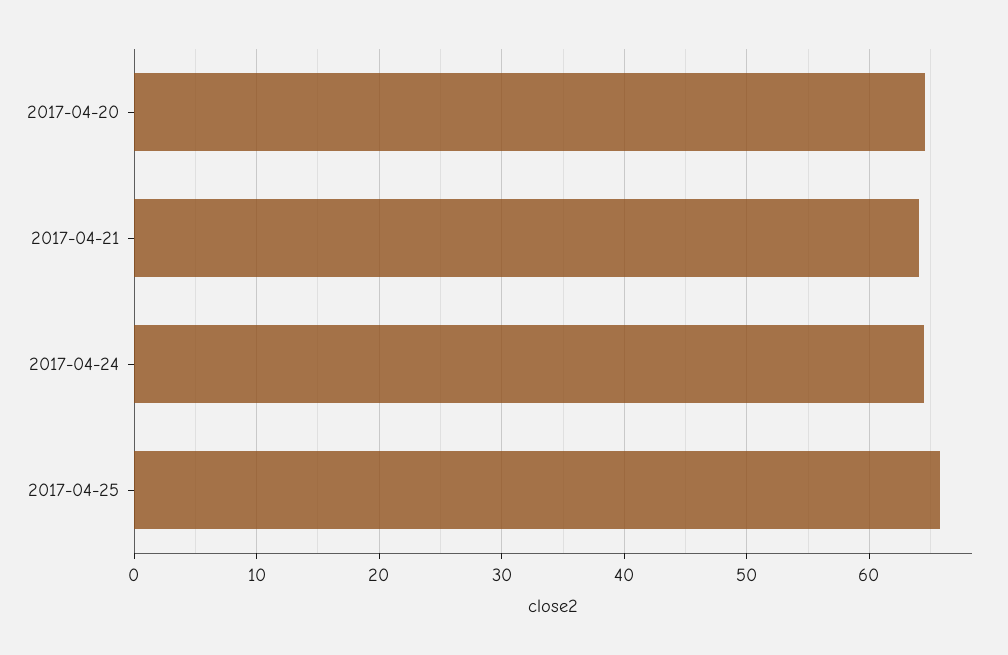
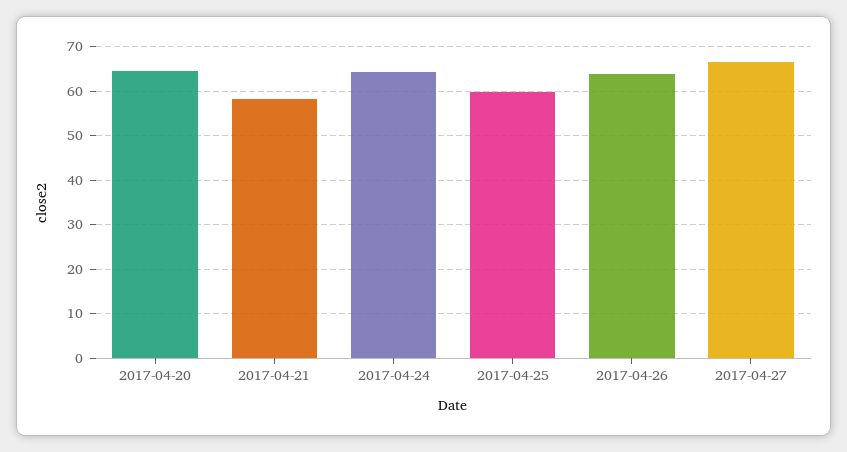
2017-04-21: 64 -> 58
2017-04-25: 66 -> 60
2017-04-26: none -> 64
2017-04-27: none -> 66

